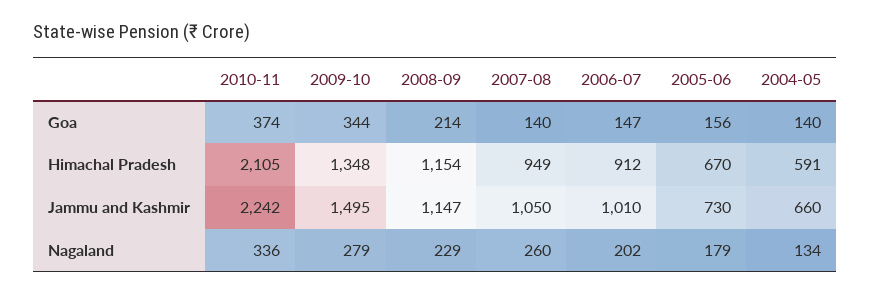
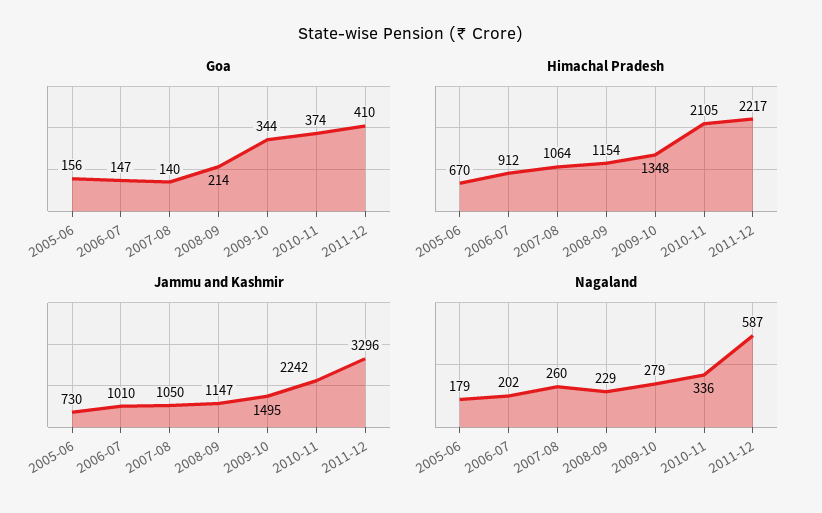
Goa, 2004-05: 140 -> none
Himachal Pradesh, 2007-08: 949 -> 1064
Himachal Pradesh, 2004-05: 591 -> none
Jammu and Kashmir, 2004-05: 660 -> none
Nagaland, 2004-05: 134 -> none
Goa, 2011-12: none -> 410
Himachal Pradesh, 2011-12: none -> 2217
Jammu and Kashmir, 2011-12: none -> 3296
Nagaland, 2011-12: none -> 587

